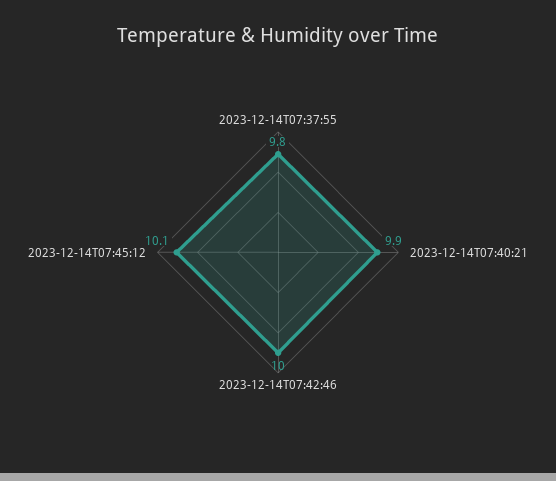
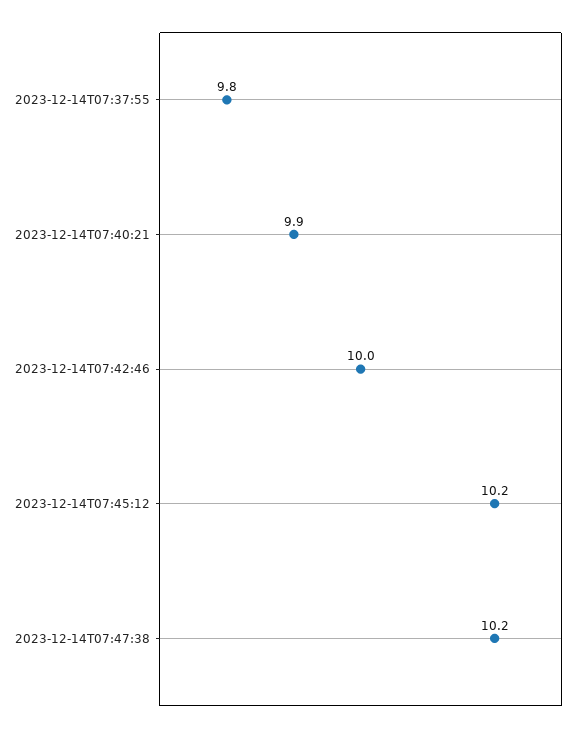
2023-12-14T07:45:12: 10.1 -> 10.2
2023-12-14T07:47:38: none -> 10.2

